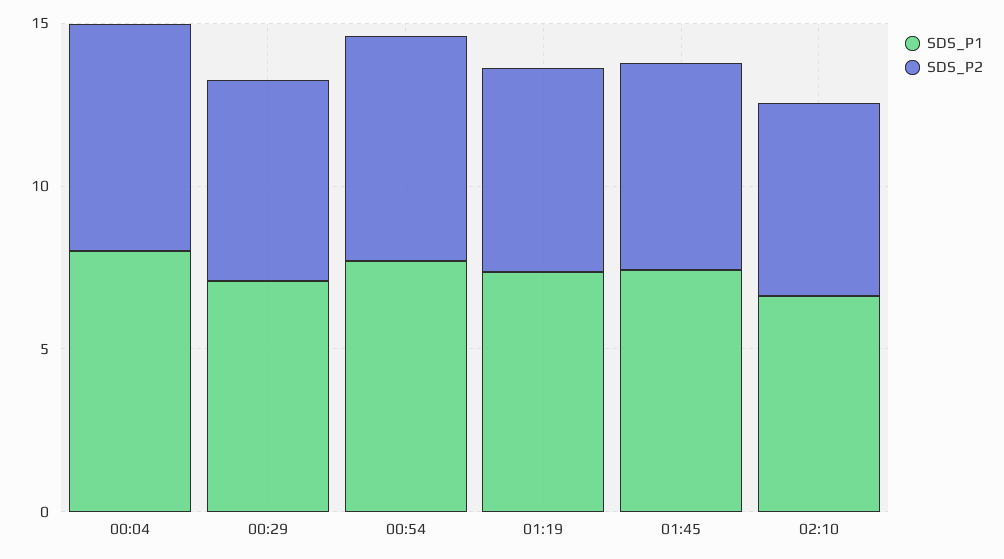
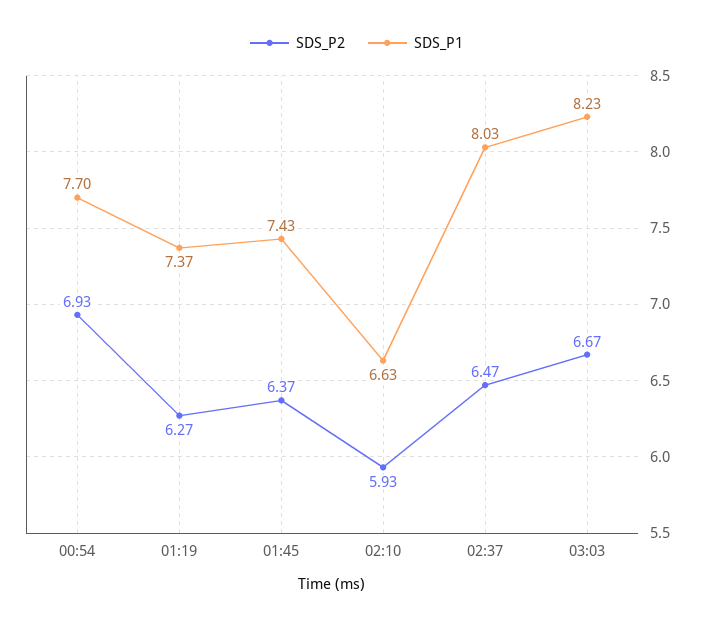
SDS_P1, 00:04: 8 -> none
SDS_P2, 00:04: 7 -> none
SDS_P1, 00:29: 7 -> none
SDS_P2, 00:29: 6 -> none
SDS_P2, 02:37: none -> 6.47
SDS_P1, 02:37: none -> 8.03
SDS_P2, 03:03: none -> 6.67
SDS_P1, 03:03: none -> 8.23

